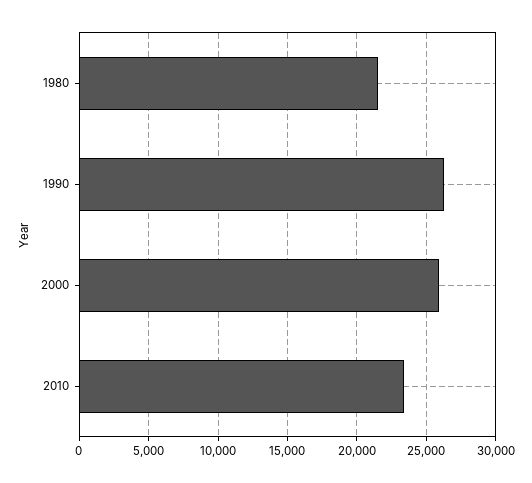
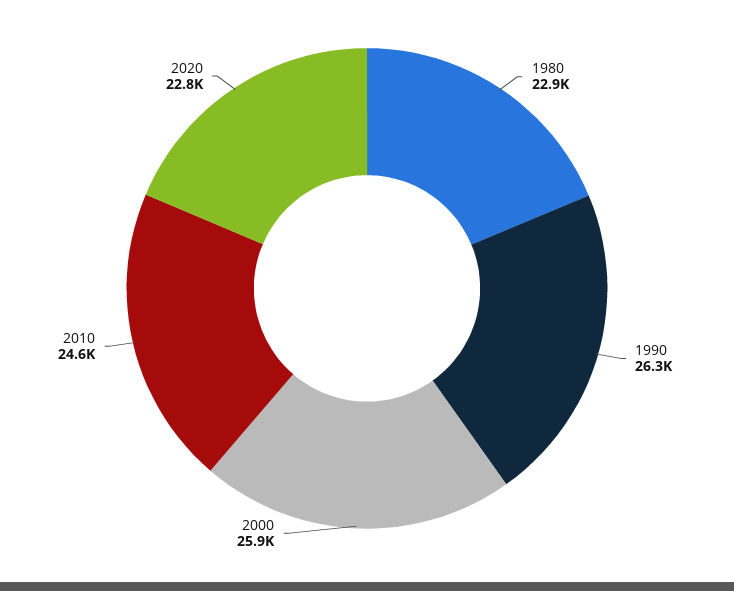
1980: 21500 -> 22900
2010: 23500 -> 24600
2020: none -> 22800

